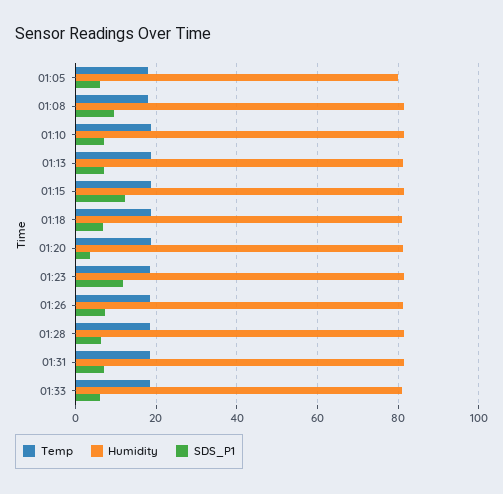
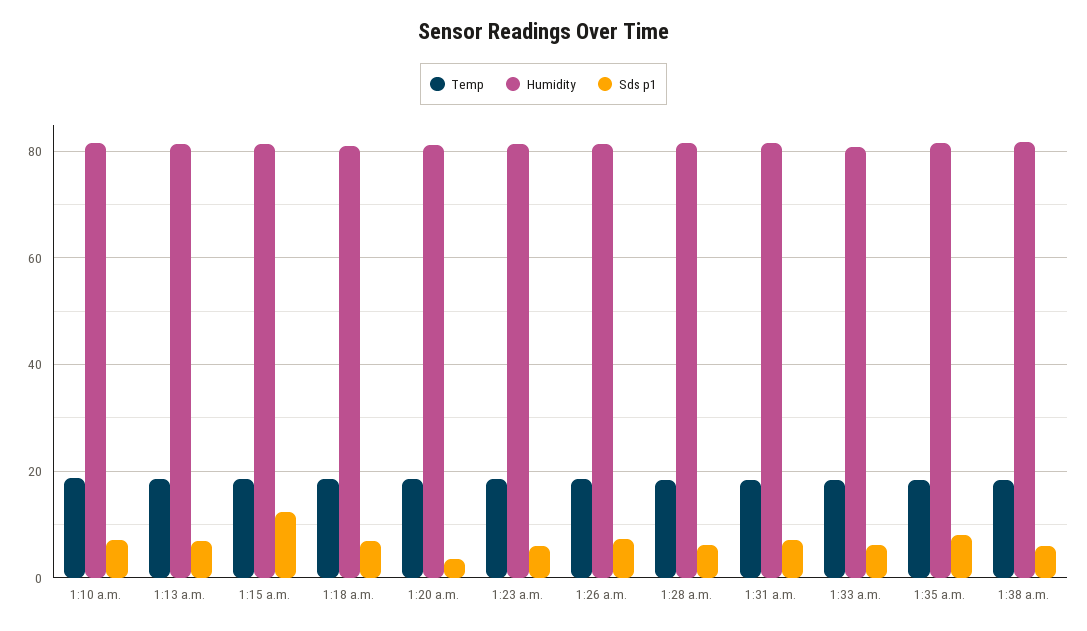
Temp, 01:05: 18 -> none
Humidity, 01:05: 80 -> none
SDS_P1, 01:05: 6 -> none
Temp, 01:08: 18 -> none
Humidity, 01:08: 82 -> none
SDS_P1, 01:08: 10 -> none
SDS_P1, 01:23: 12 -> 6
Temp, 1:35 a.m.: none -> 18
Humidity, 1:35 a.m.: none -> 82
SDS_P1, 1:35 a.m.: none -> 8
Temp, 1:38 a.m.: none -> 18
Humidity, 1:38 a.m.: none -> 82
SDS_P1, 1:38 a.m.: none -> 6

